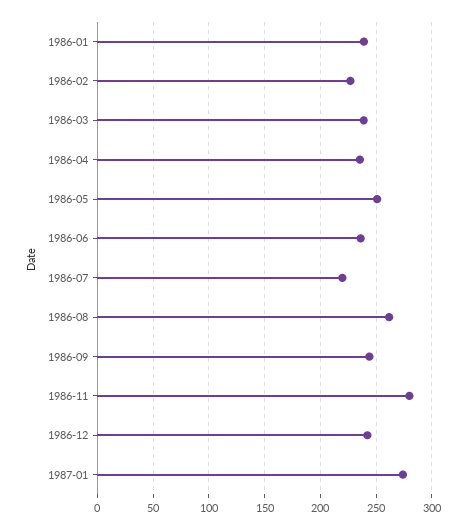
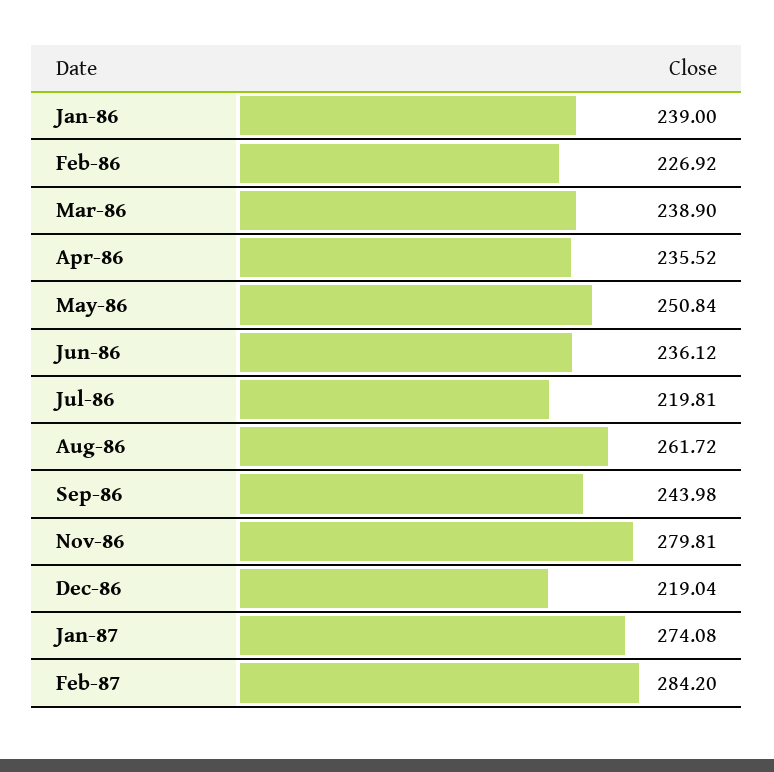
1986-12: 240 -> 219.04
Feb-87: none -> 284.2

